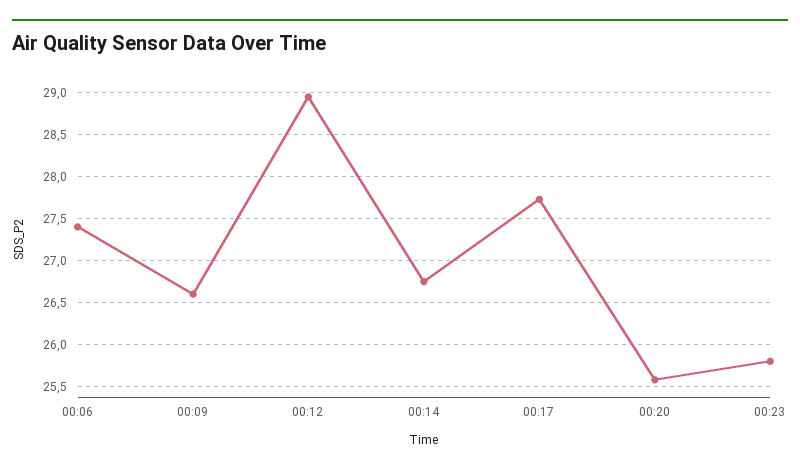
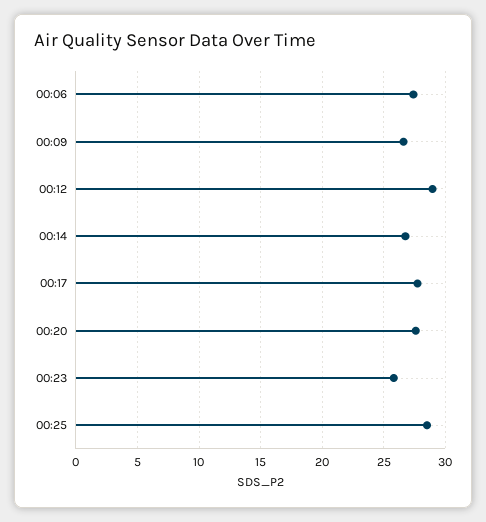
00:20: 25.6 -> 27.5
00:25: none -> 28.5

